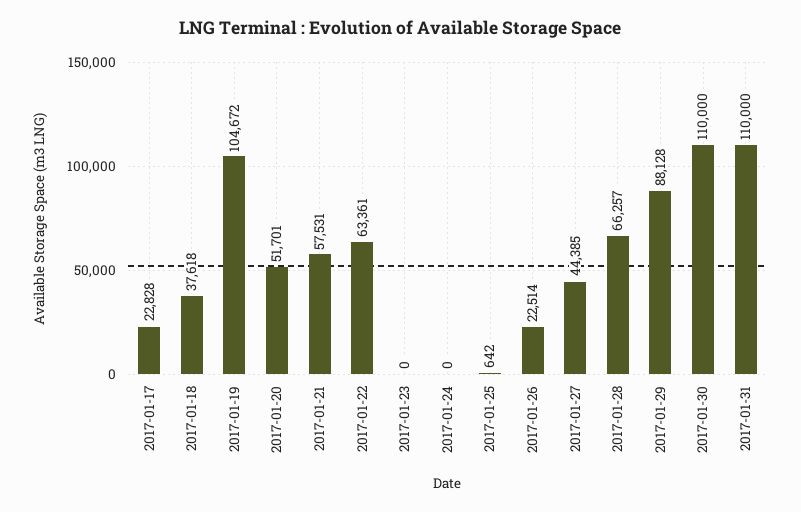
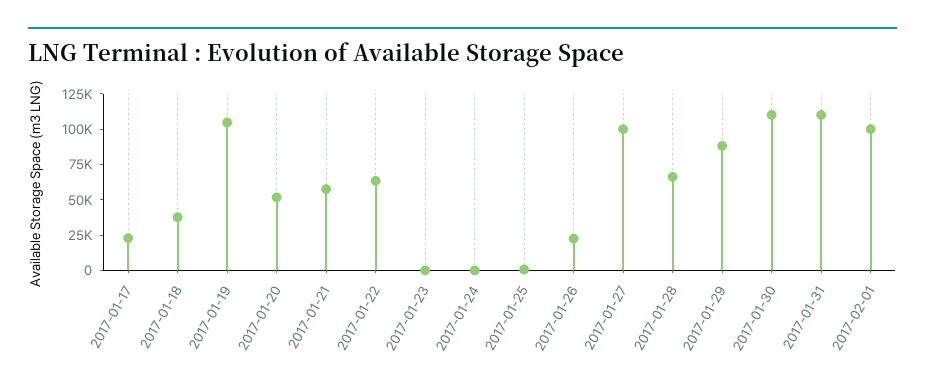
2017-01-27: 44385 -> 100000
2017-02-01: none -> 100000

